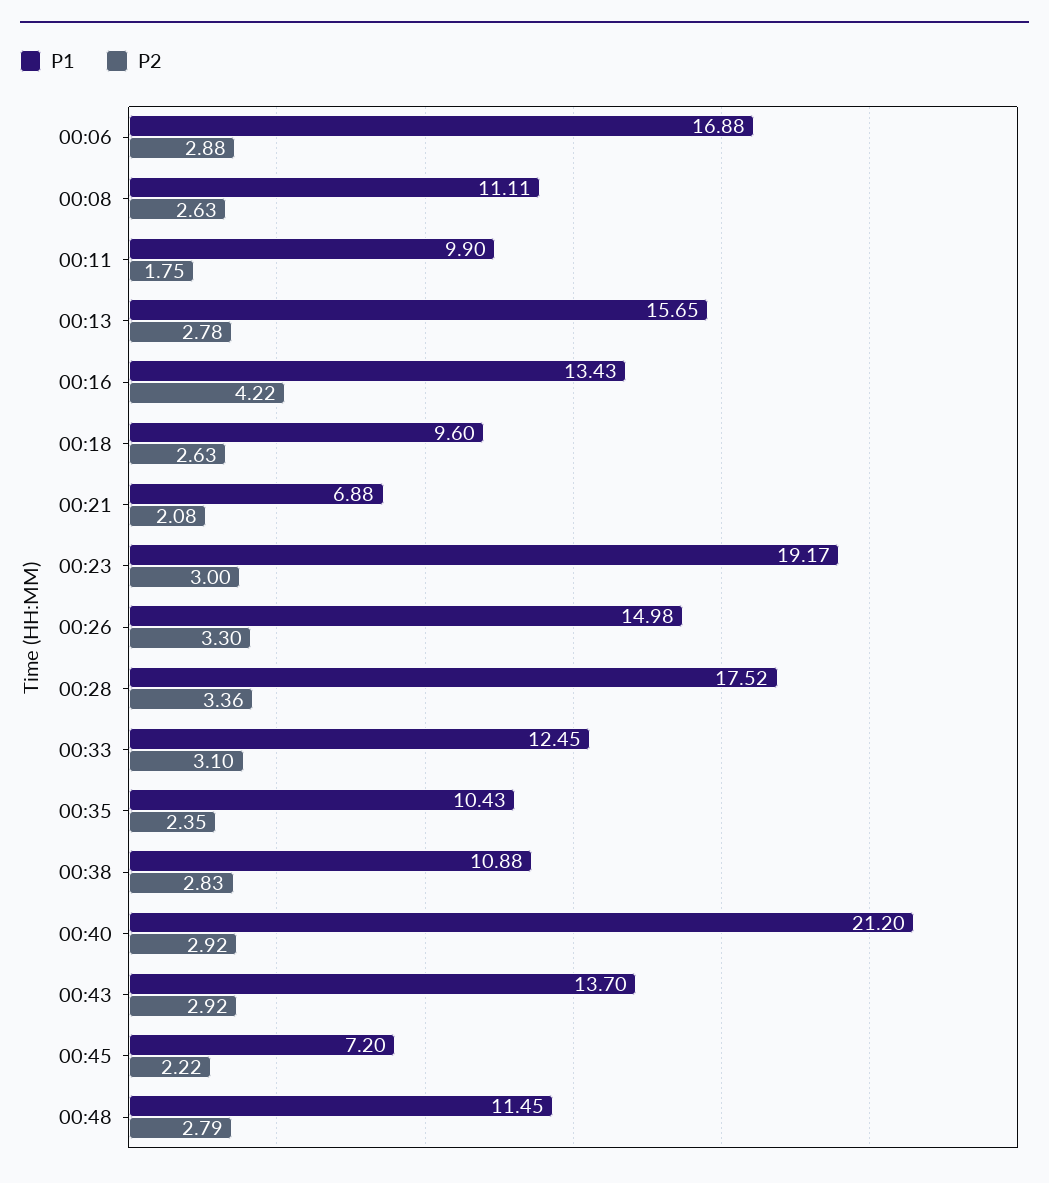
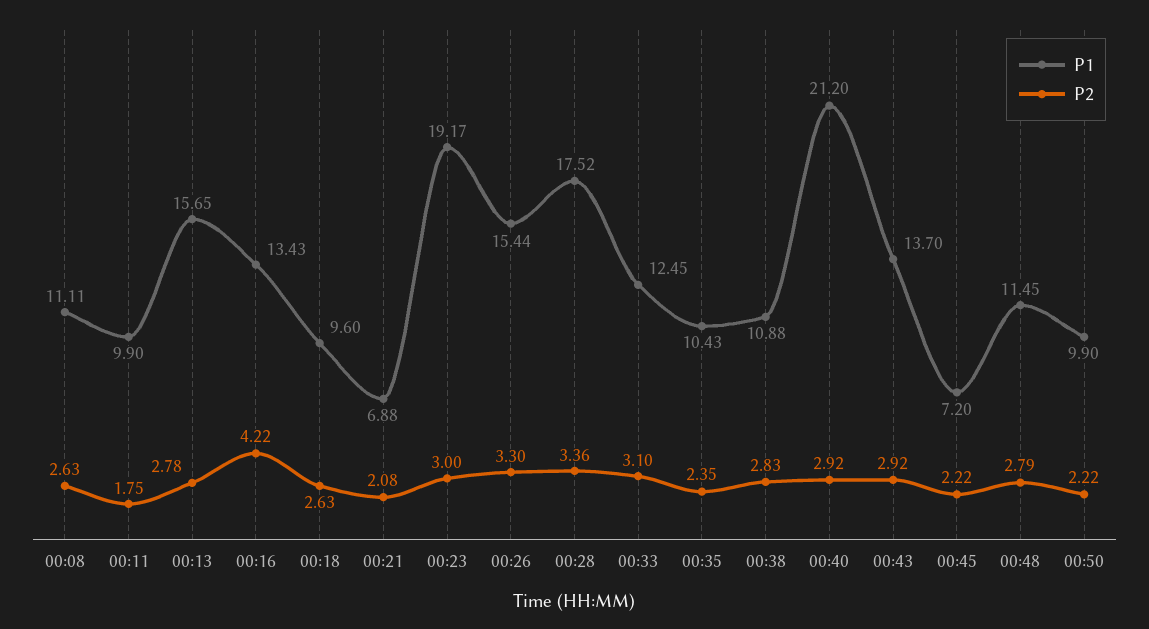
P1, 00:06: 16.88 -> none
P2, 00:06: 2.88 -> none
P1, 00:26: 14.98 -> 15.44
P1, 00:50: none -> 9.9
P2, 00:50: none -> 2.22

